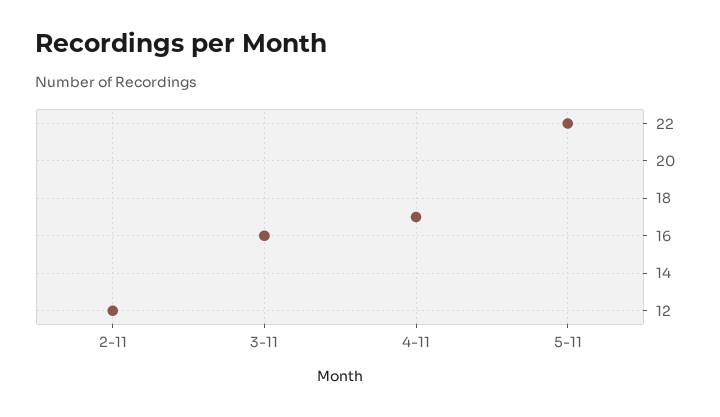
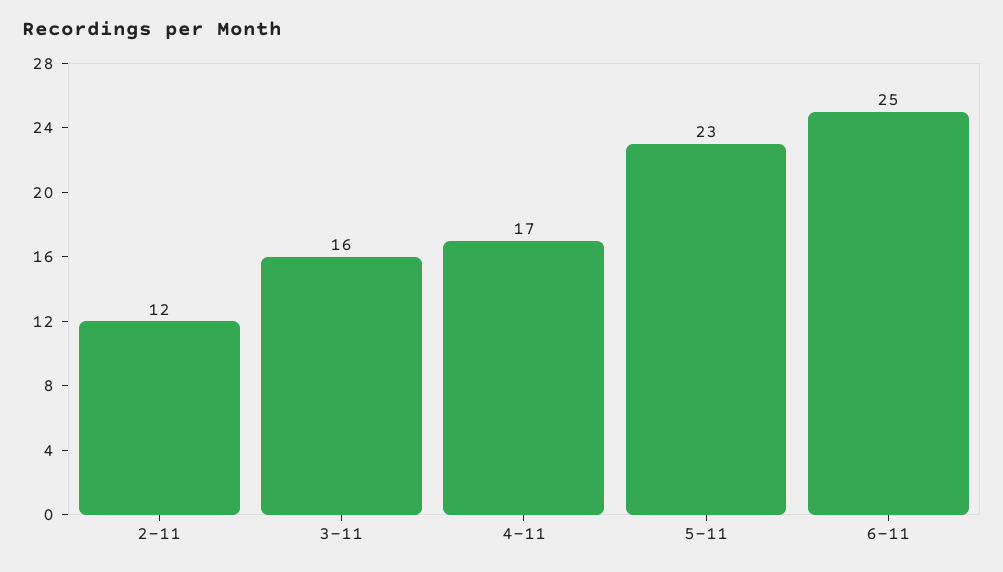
5-11: 22 -> 23
6-11: none -> 25

